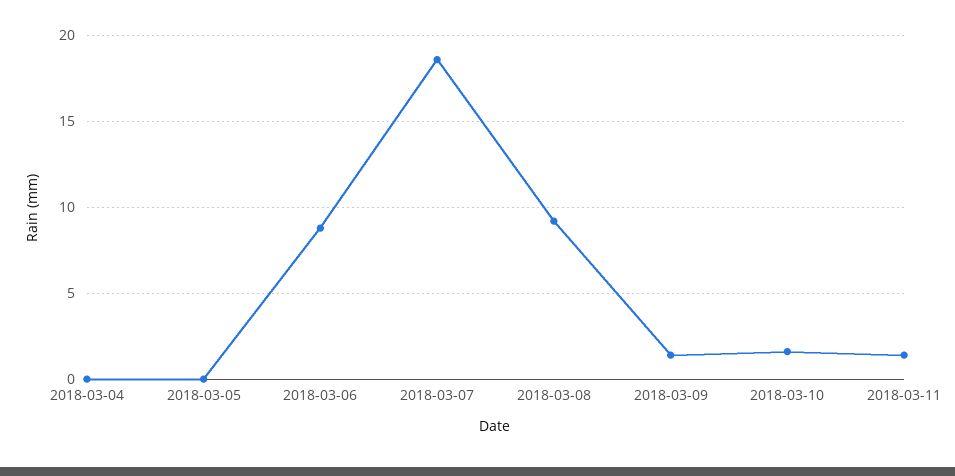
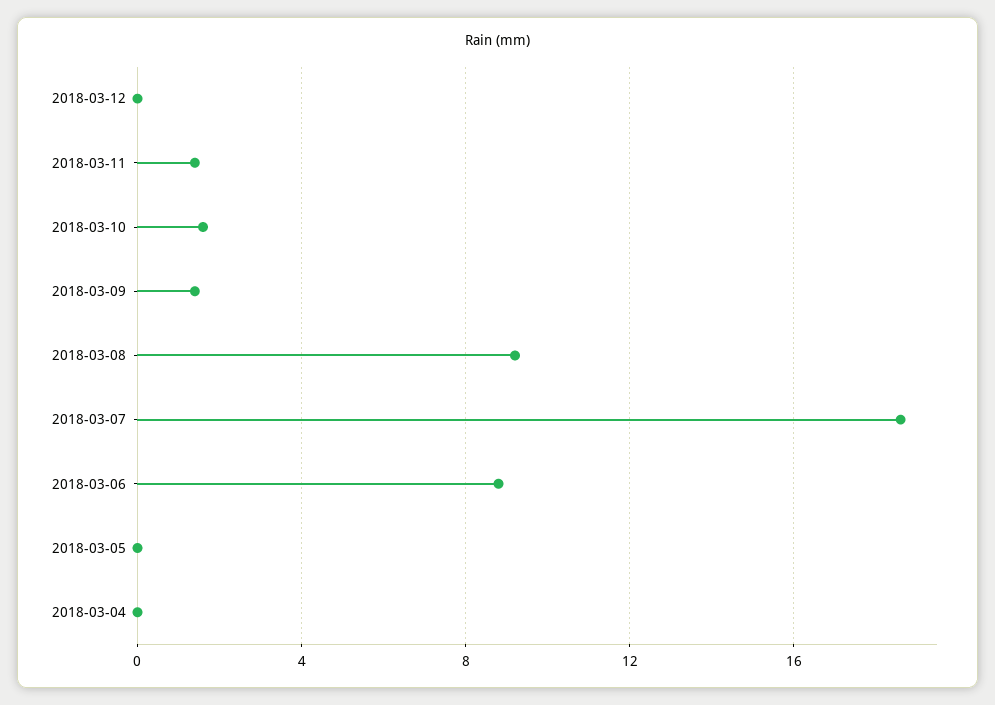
2018-03-12: none -> 0

